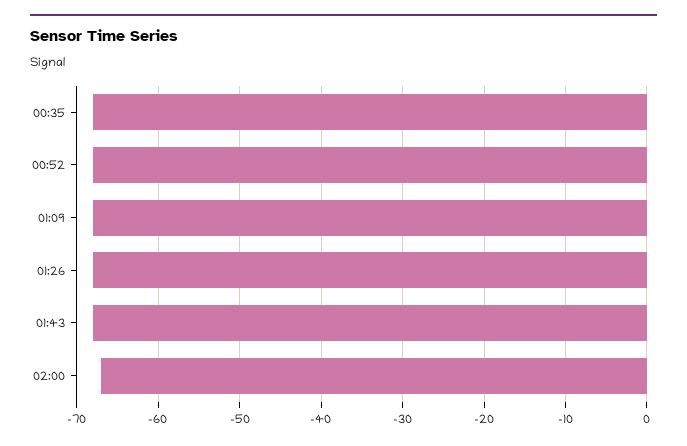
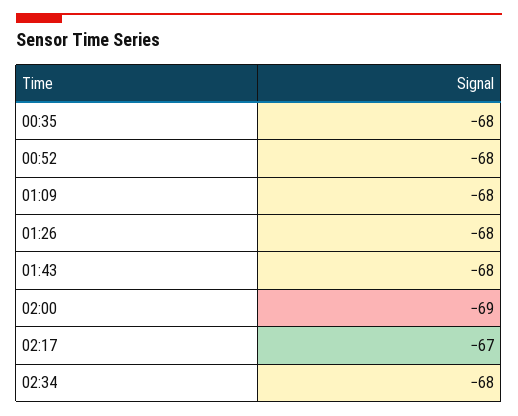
02:00: -67 -> -69
02:17: none -> -67
02:34: none -> -68

